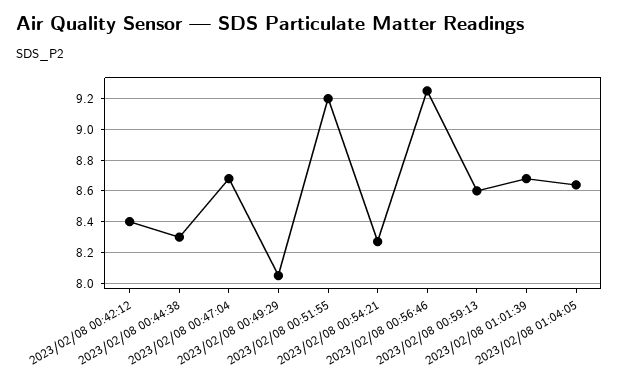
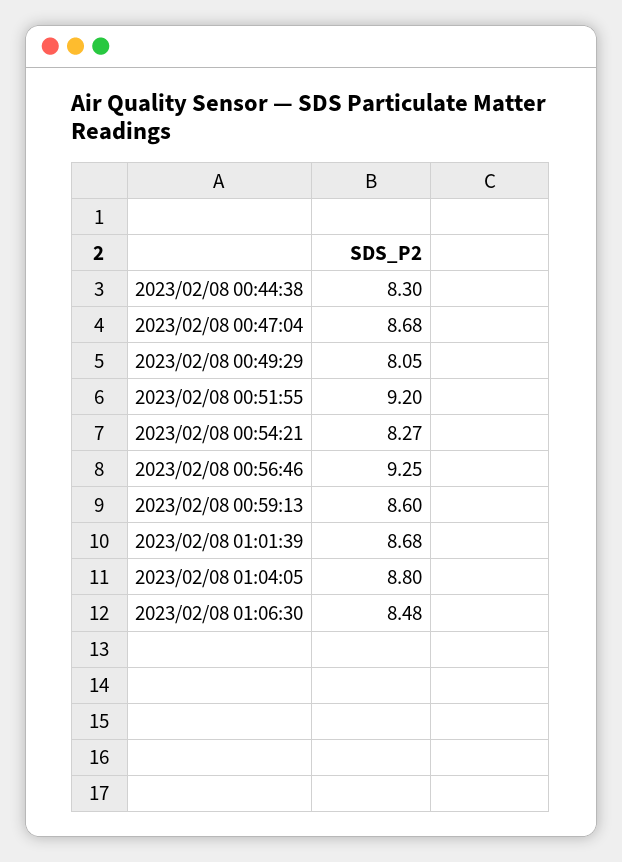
2023/02/08 00:42:12: 8.4 -> none
2023/02/08 01:04:05: 8.65 -> 8.8
2023/02/08 01:06:30: none -> 8.48

